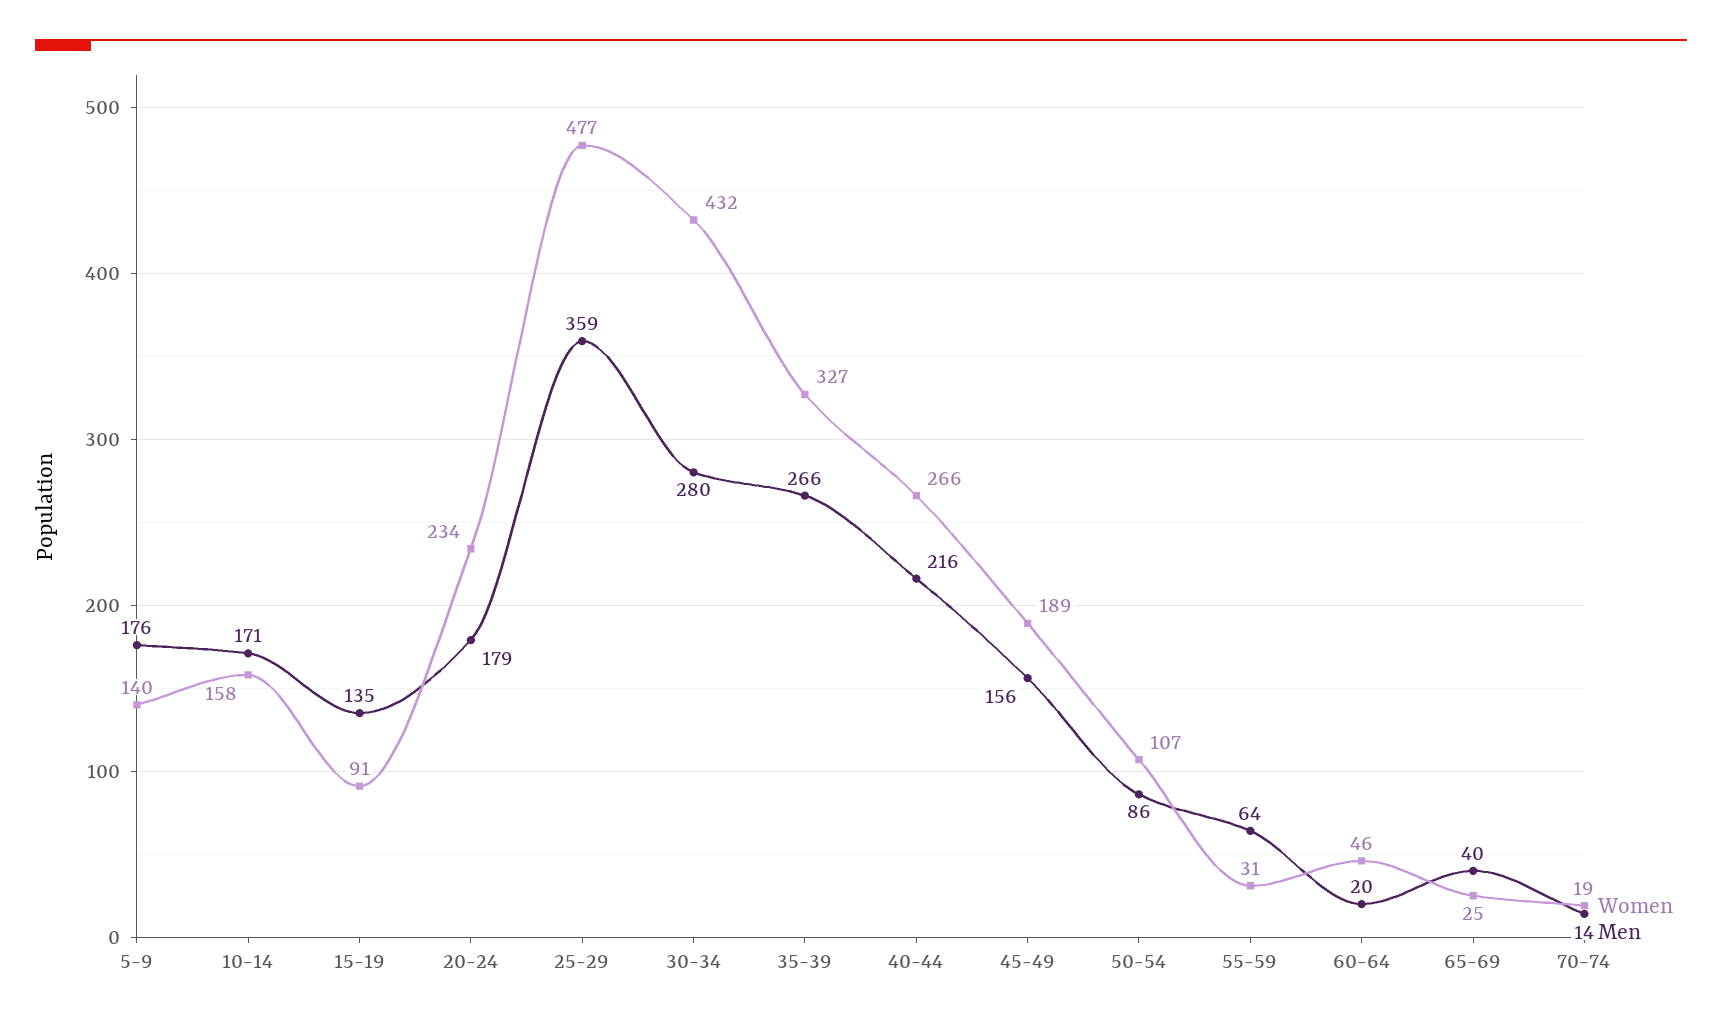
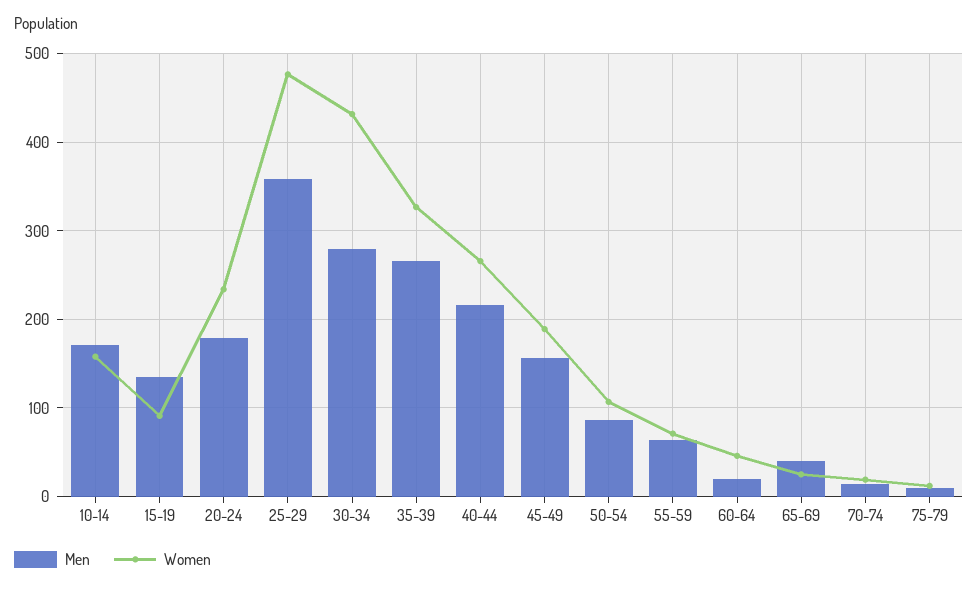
Women, 5-9: 140 -> none
Men, 5-9: 176 -> none
Women, 55-59: 31 -> 70
Men, 75-79: none -> 10
Women, 75-79: none -> 10

